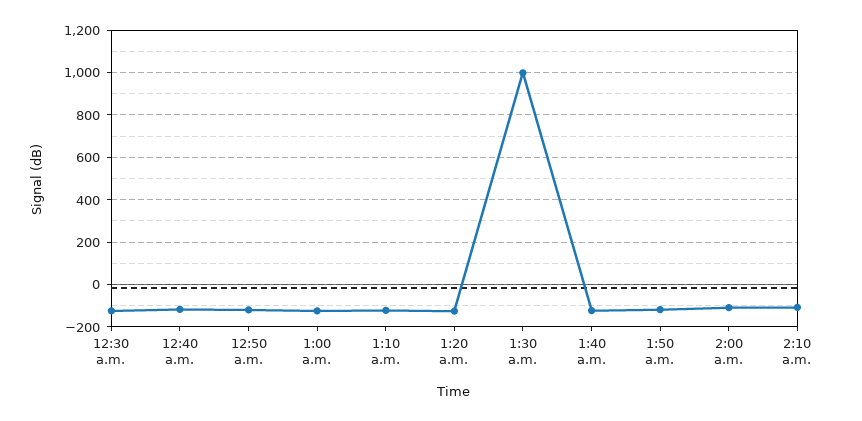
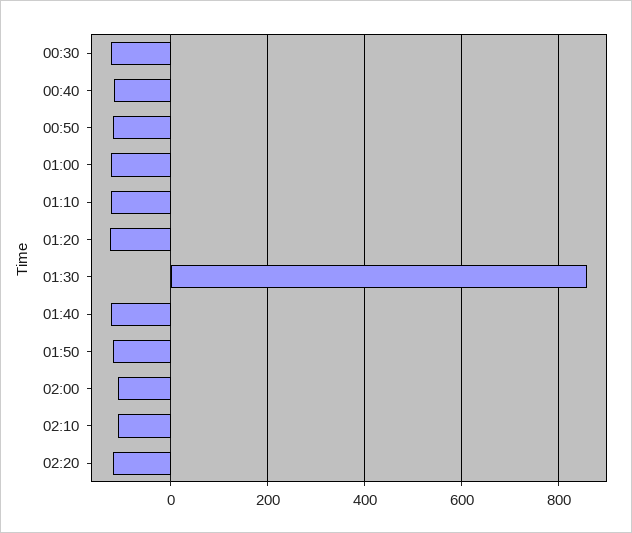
1:30 a.m.: 1000 -> 860
02:20: none -> -120

